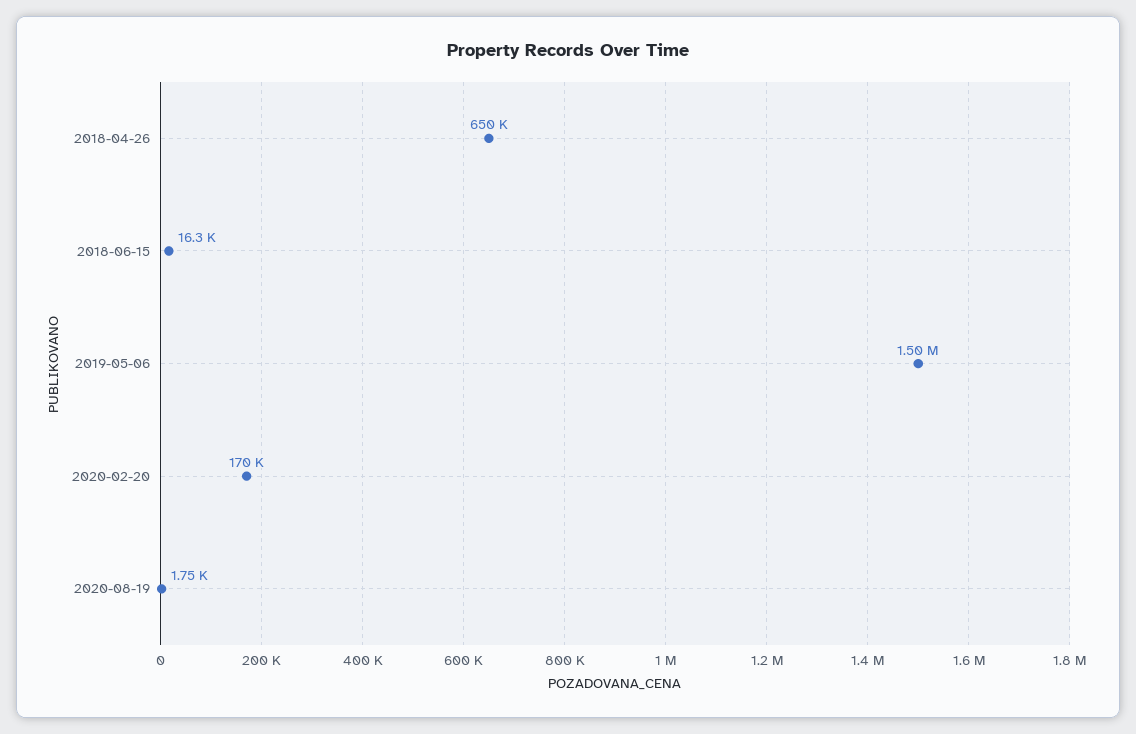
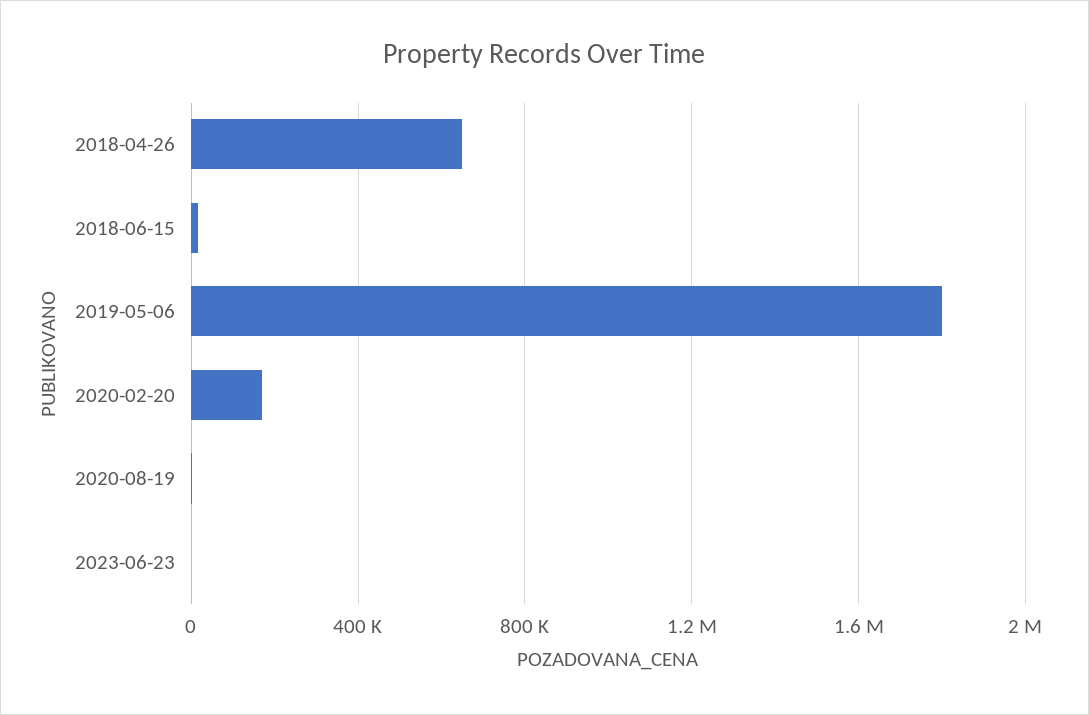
2019-05-06: 1500000 -> 1800000
2023-06-23: none -> 0

